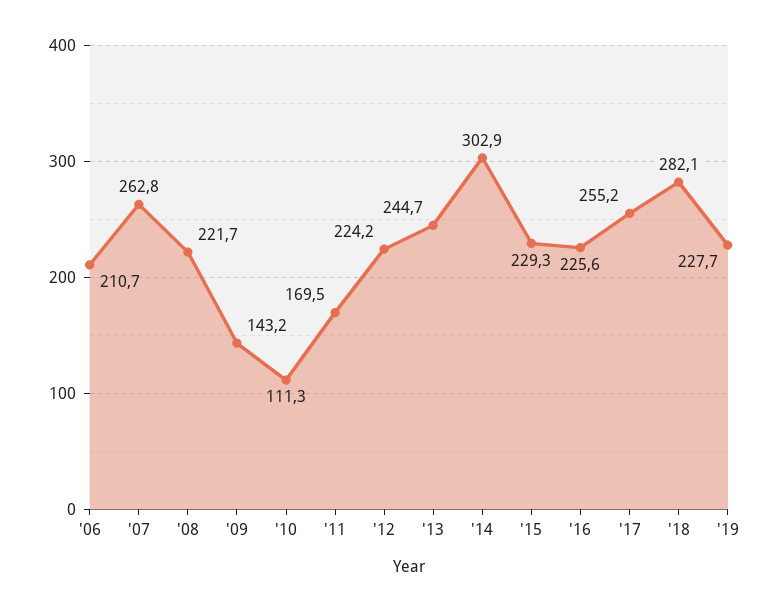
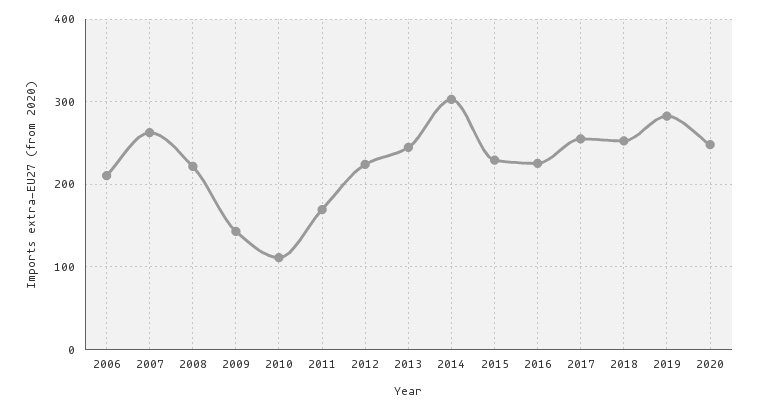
'18: 282.1 -> 250
'19: 227.7 -> 280
2020: none -> 250

